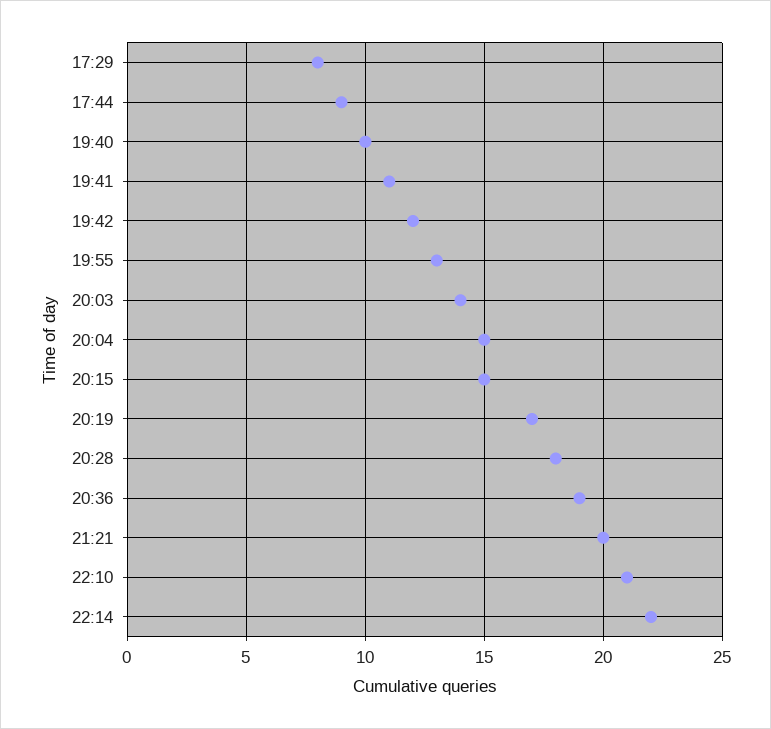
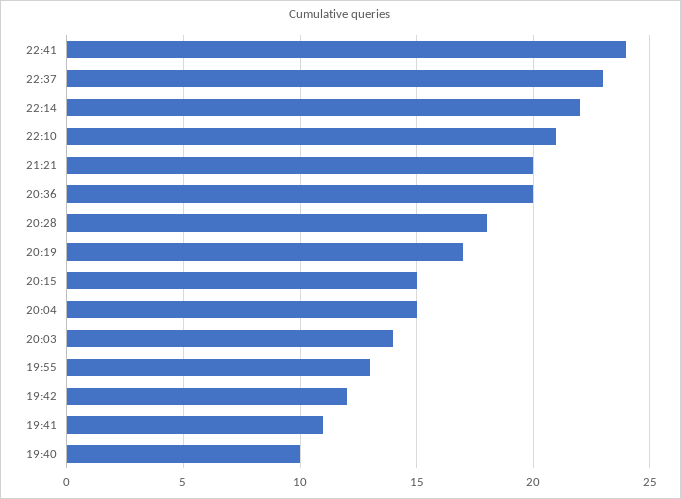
17:29: 8 -> none
17:44: 9 -> none
20:36: 19 -> 20
22:41: none -> 24
22:37: none -> 23

